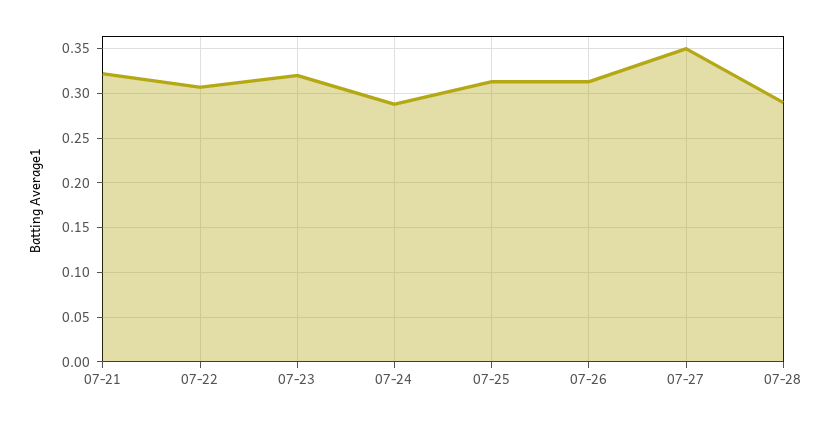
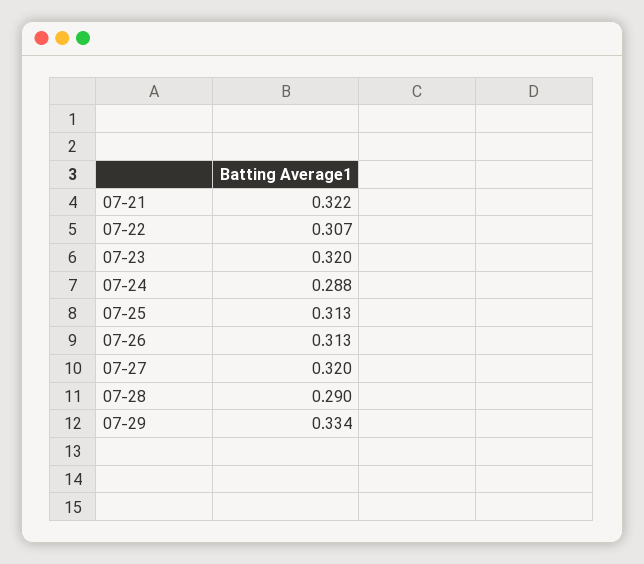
07-27: 0.35 -> 0.32
07-29: none -> 0.334

